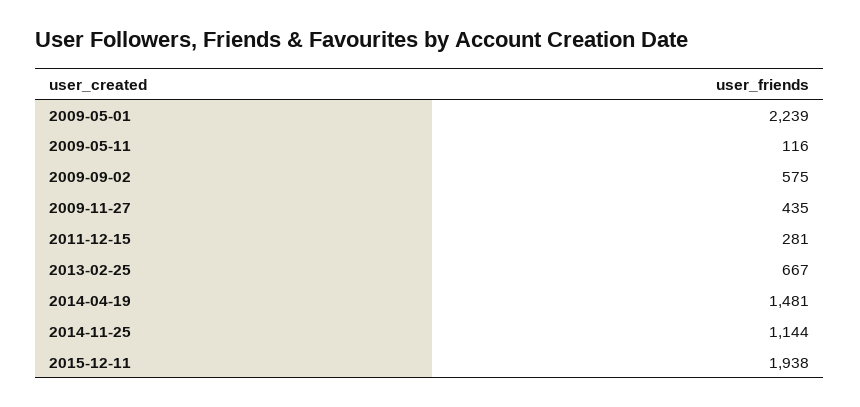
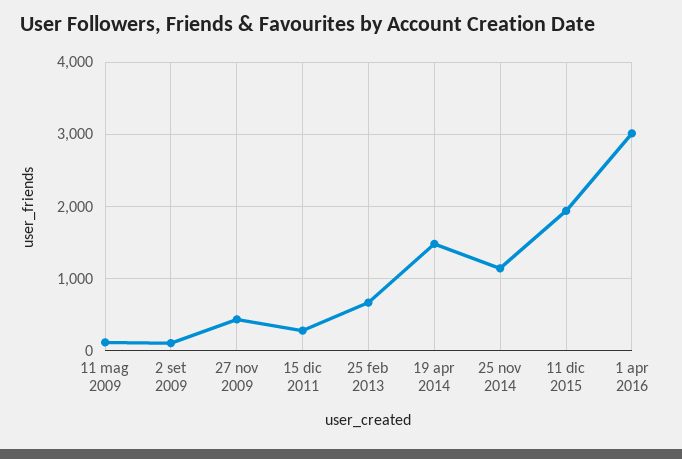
2009-05-01: 2239 -> none
2009-09-02: 575 -> 100
1 apr 2016: none -> 3000

